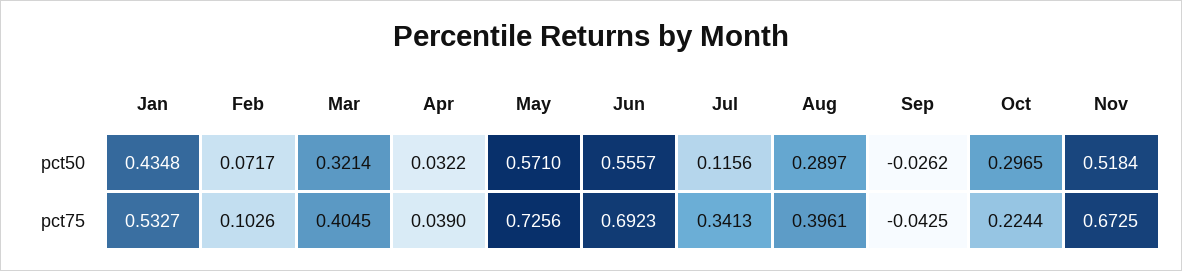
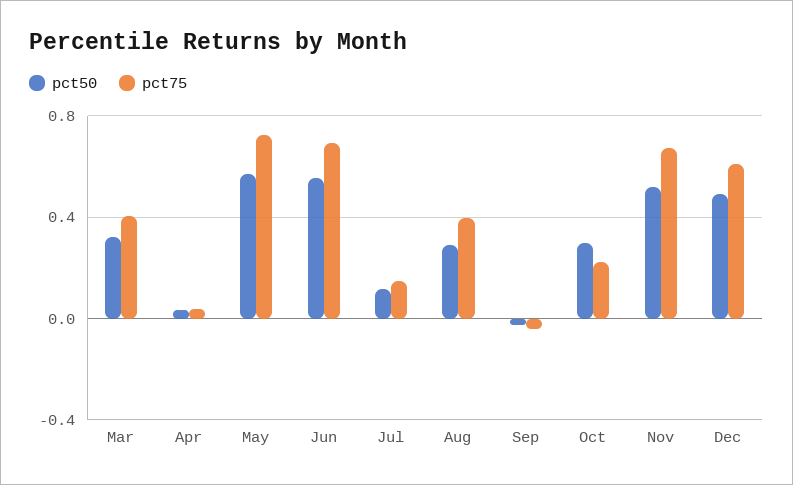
pct50, Jan: 0.4348 -> none
pct50, Feb: 0.0717 -> none
pct75, Jan: 0.5327 -> none
pct75, Feb: 0.1026 -> none
pct75, Jul: 0.3413 -> 0.15
pct50, Dec: none -> 0.5
pct75, Dec: none -> 0.6

